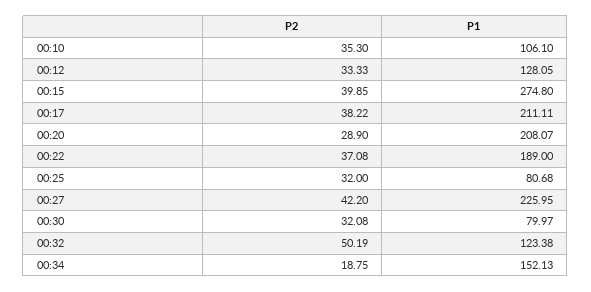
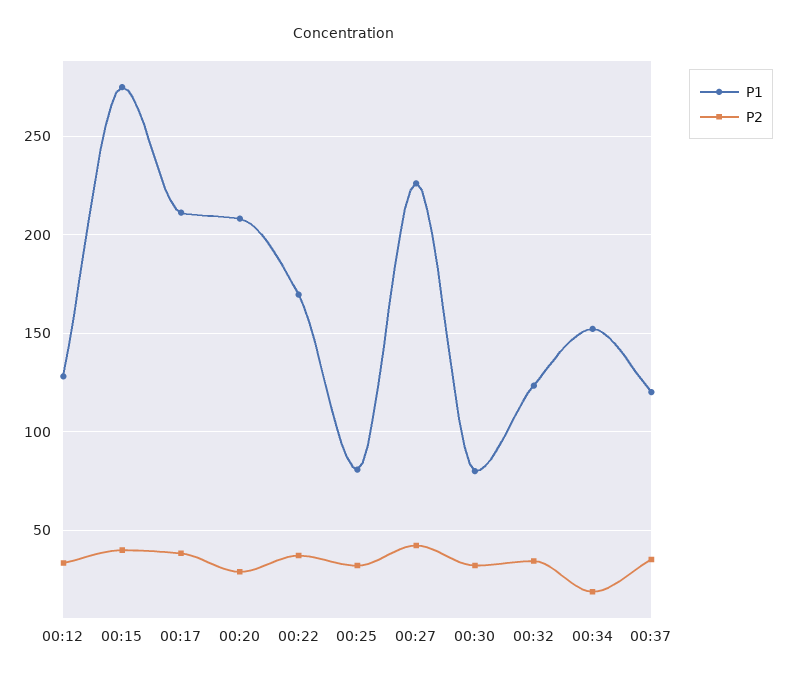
P2, 00:10: 35.3 -> none
P1, 00:10: 106.1 -> none
P1, 00:22: 189 -> 170
P2, 00:32: 50.19 -> 35
P1, 00:37: none -> 120
P2, 00:37: none -> 35

